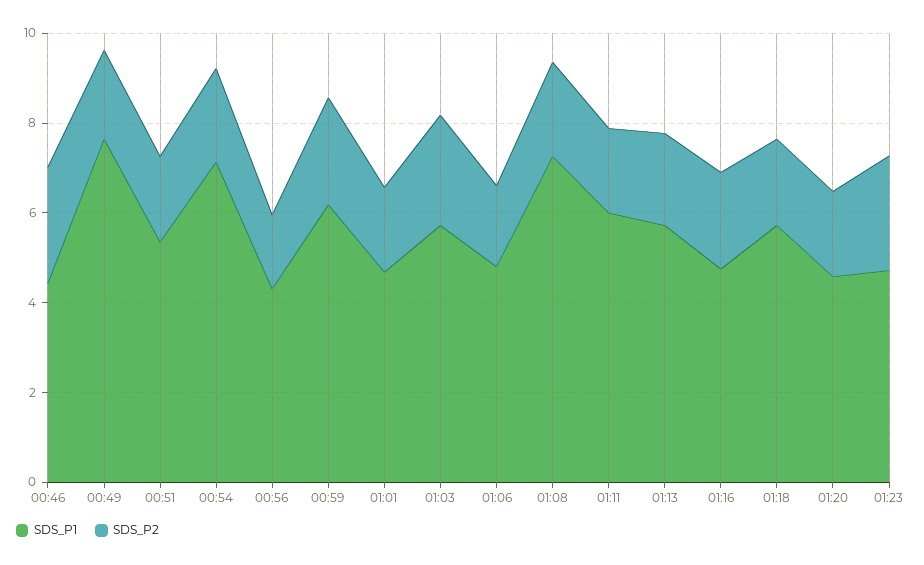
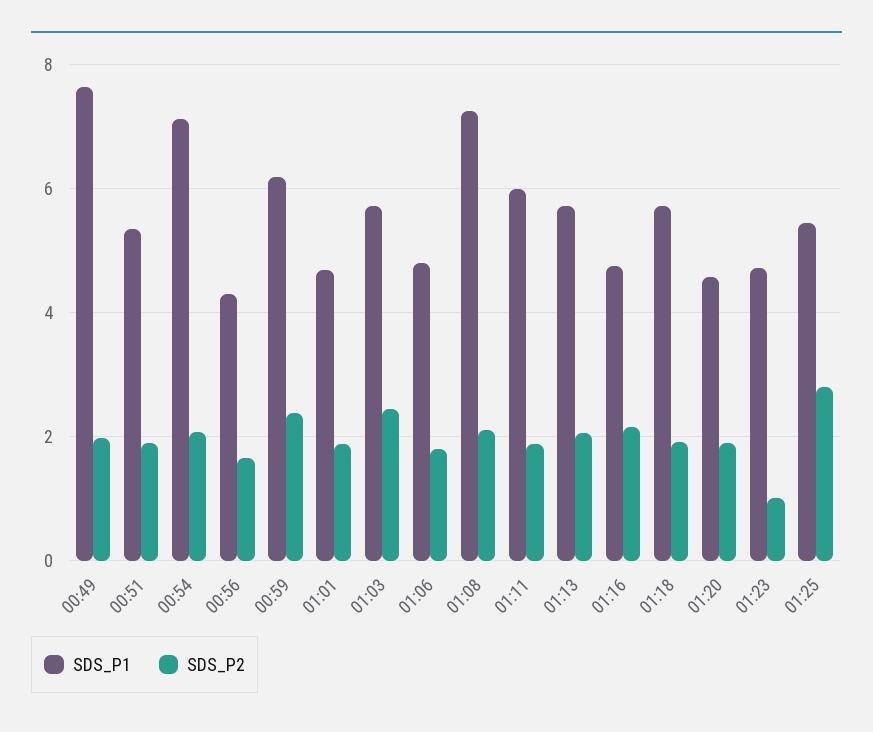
SDS_P1, 00:46: 4.5 -> none
SDS_P2, 00:46: 2.5 -> none
SDS_P2, 01:23: 2.5 -> 1
SDS_P1, 01:25: none -> 5.4
SDS_P2, 01:25: none -> 2.8

